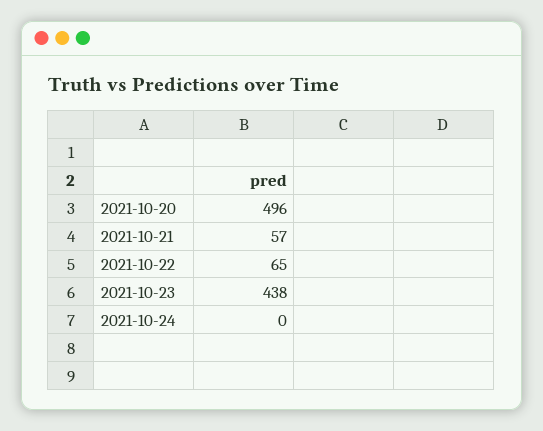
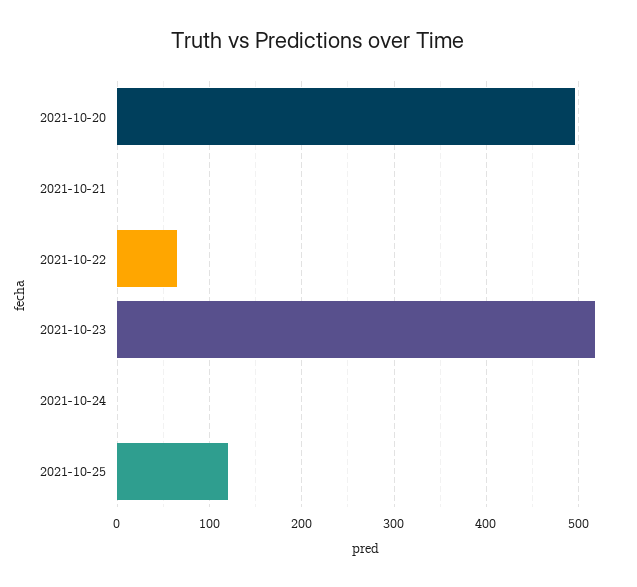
2021-10-21: 57 -> 0
2021-10-23: 438 -> 520
2021-10-25: none -> 120

